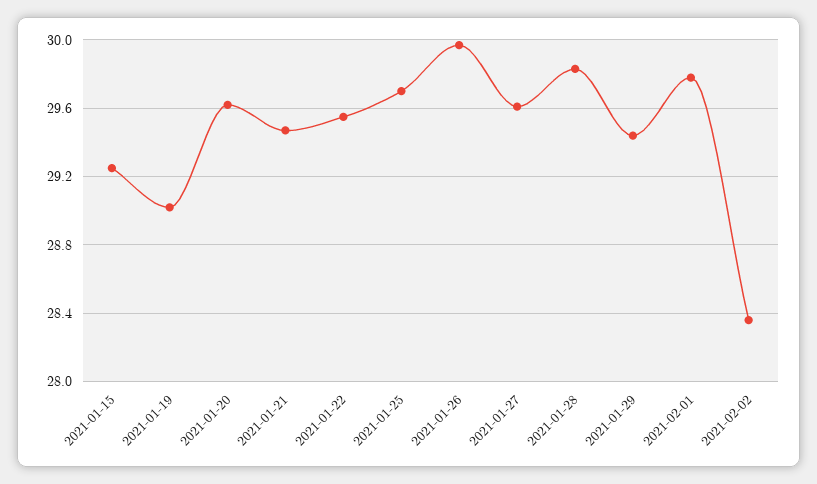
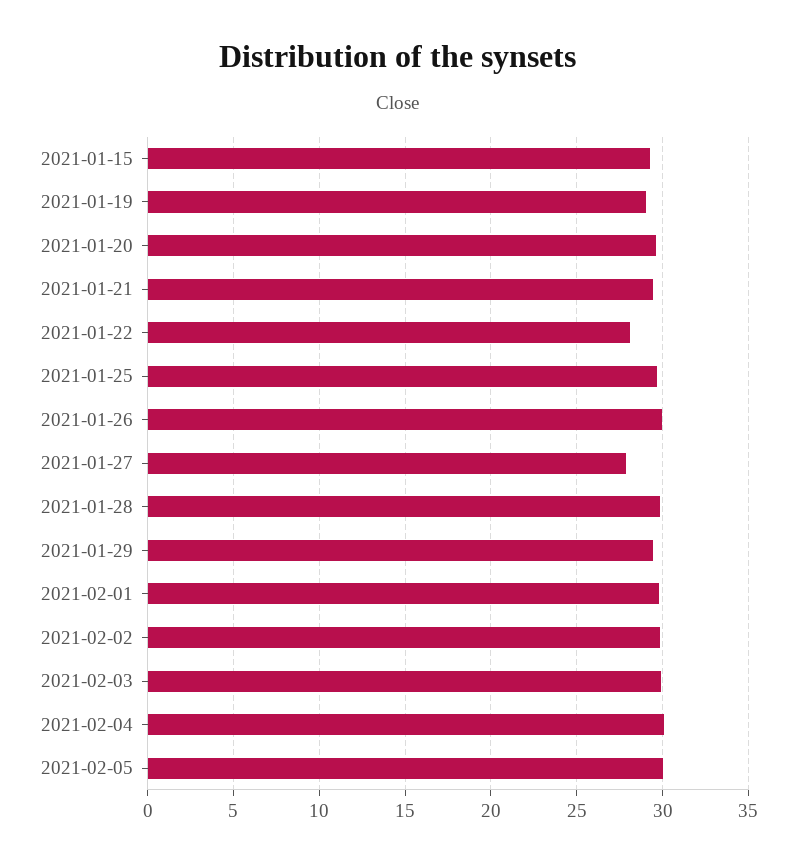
2021-01-22: 29.55 -> 28
2021-01-27: 29.6 -> 28
2021-02-02: 28.35 -> 30
2021-02-03: none -> 30
2021-02-04: none -> 30
2021-02-05: none -> 30

